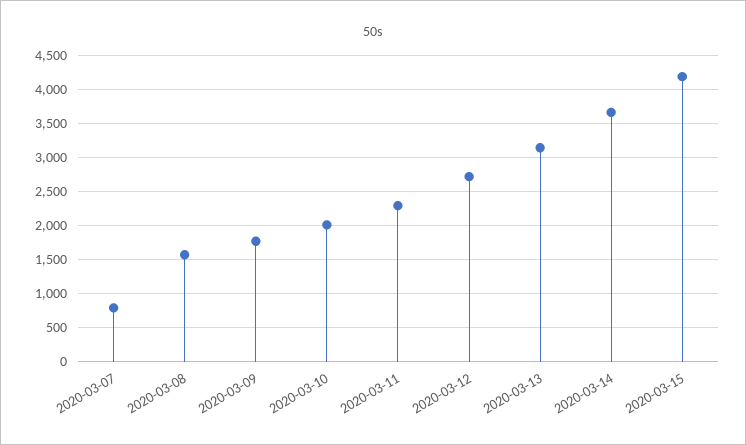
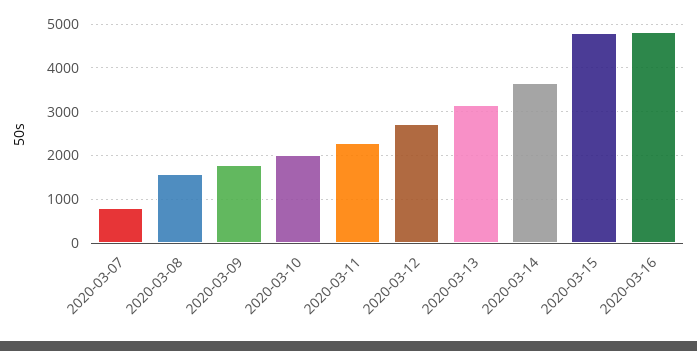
2020-03-15: 4200 -> 4800
2020-03-16: none -> 4800

